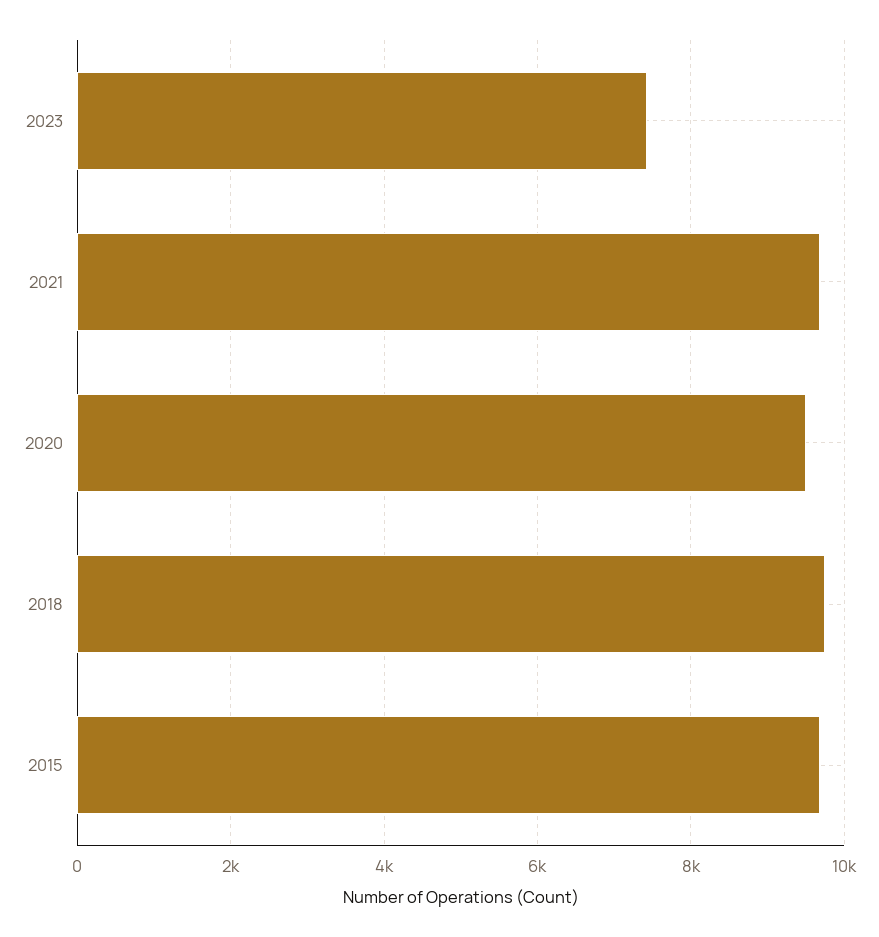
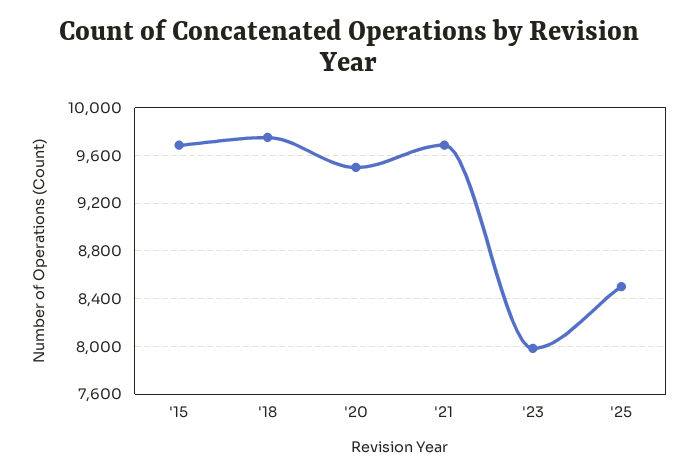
2023: 7400 -> 8000
'25: none -> 8500

